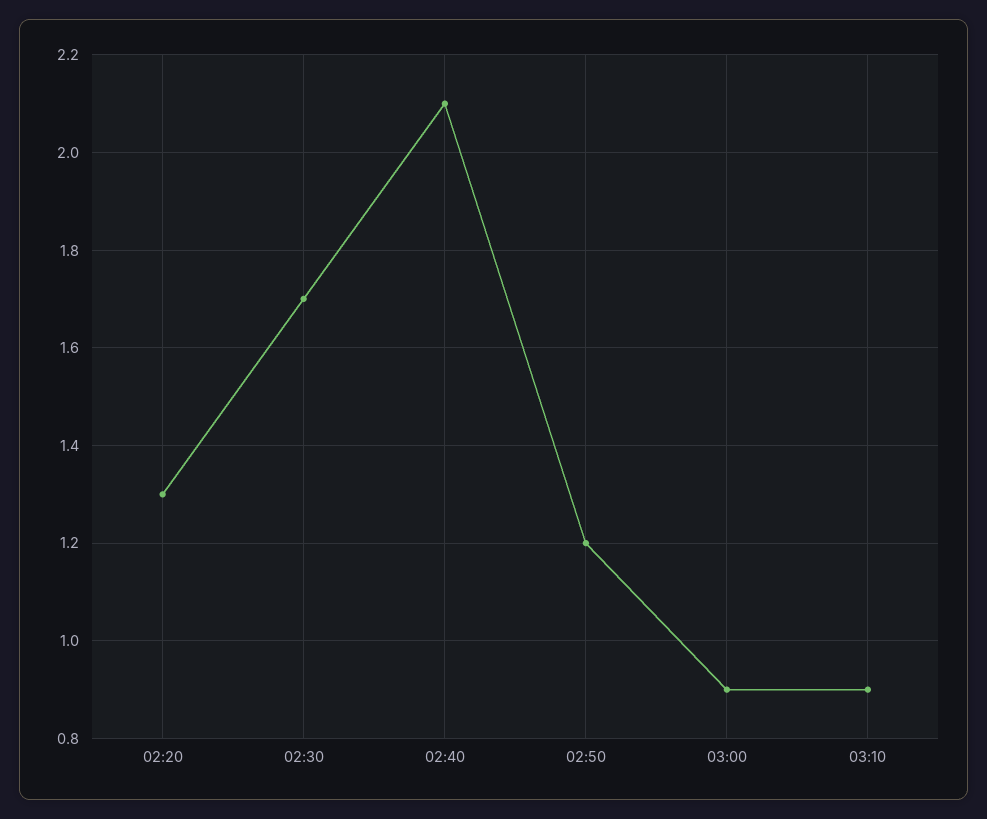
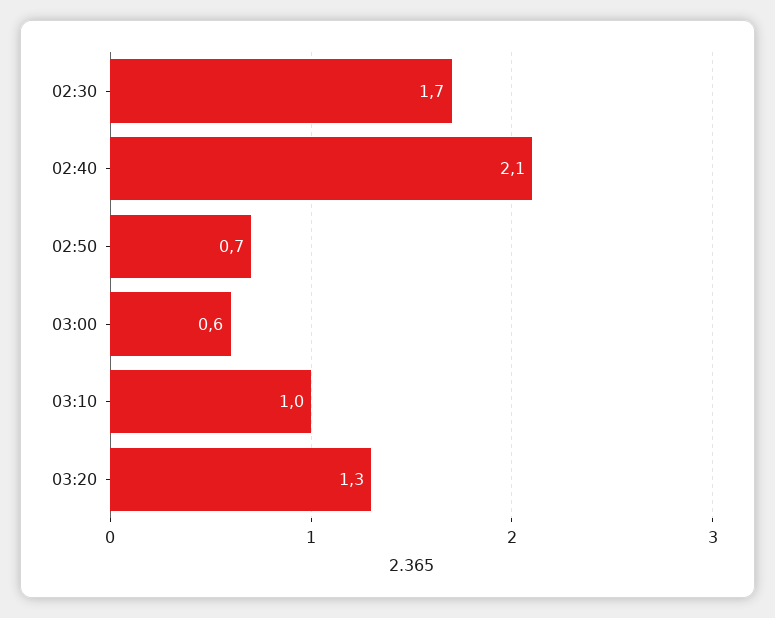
02:20: 1.3 -> none
02:50: 1.2 -> 0.7
03:00: 0.9 -> 0.6
03:10: 0.9 -> 1
03:20: none -> 1.3

